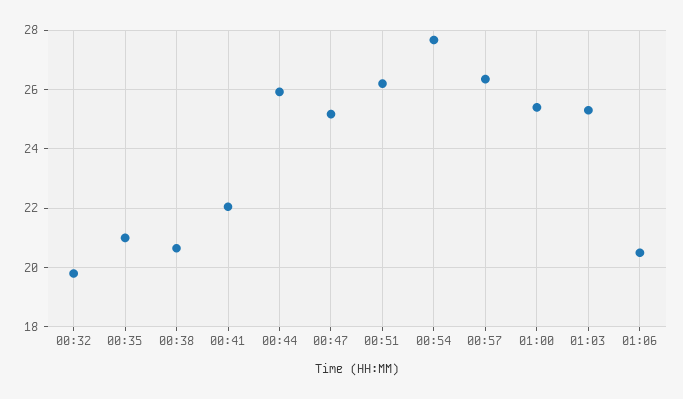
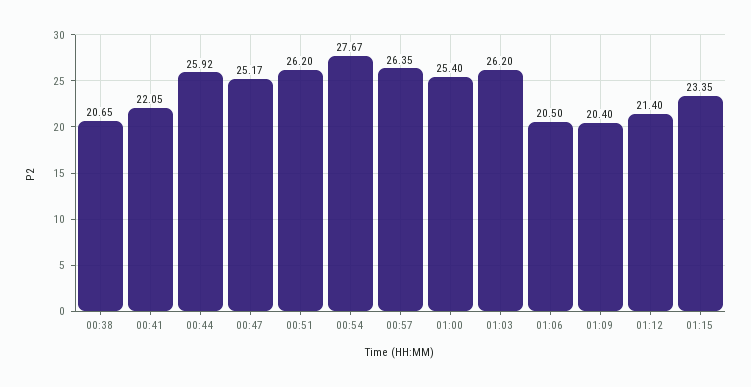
00:32: 19.75 -> none
00:35: 21 -> none
01:03: 25.25 -> 26.2
01:09: none -> 20.4
01:12: none -> 21.4
01:15: none -> 23.35

